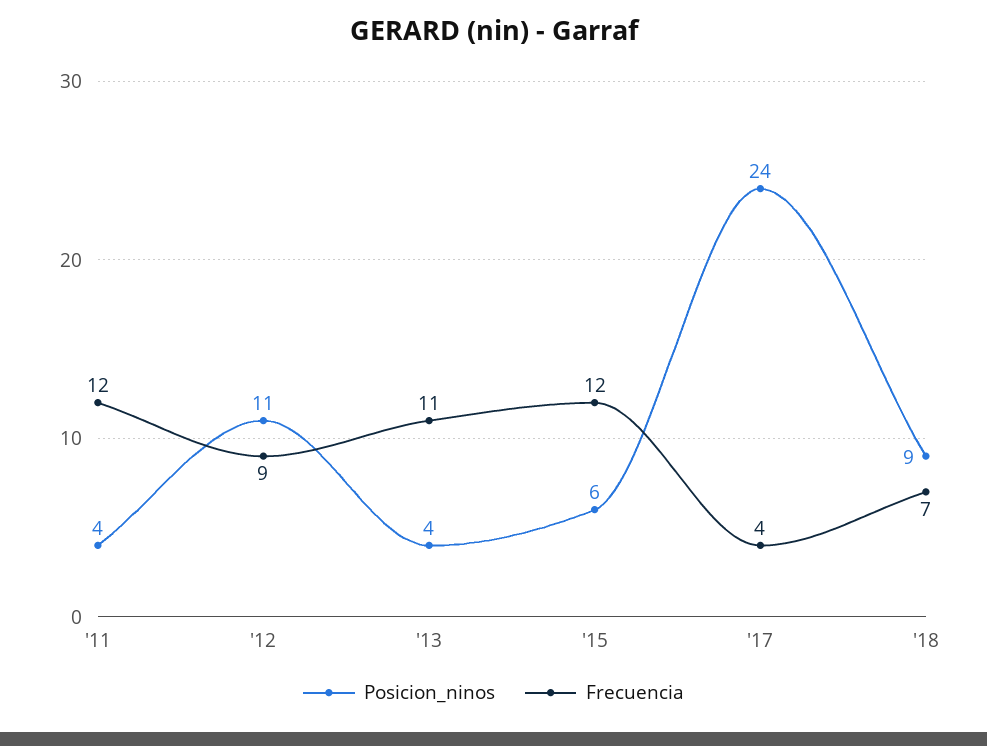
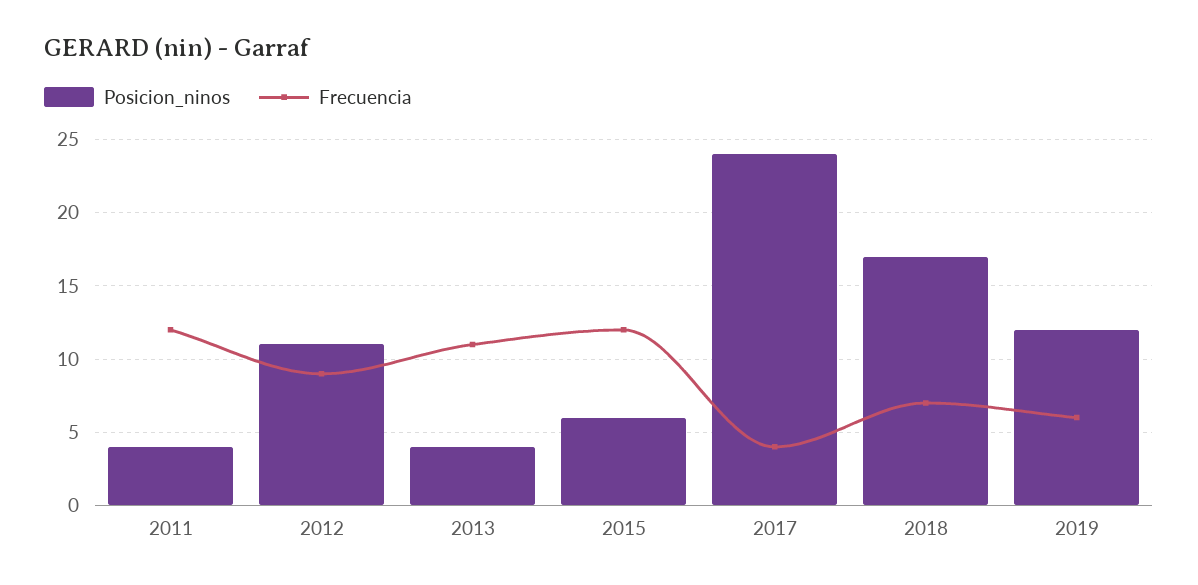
Posicion_ninos, '18: 9 -> 17
Posicion_ninos, 2019: none -> 12
Frecuencia, 2019: none -> 6

